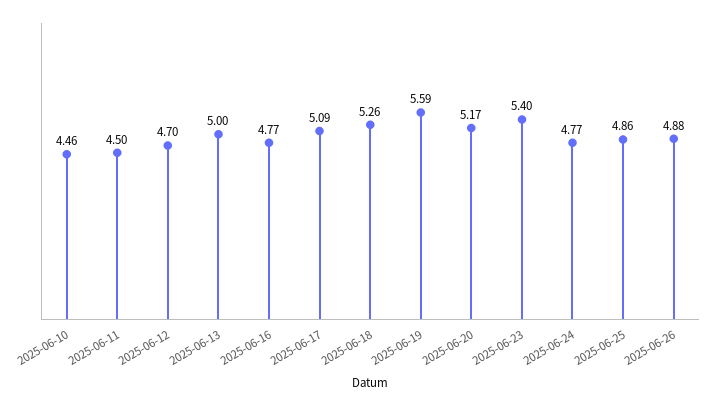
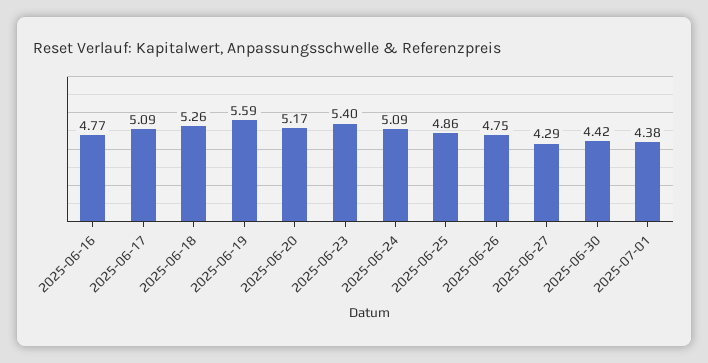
2025-06-10: 4.46 -> none
2025-06-11: 4.5 -> none
2025-06-12: 4.7 -> none
2025-06-13: 5 -> none
2025-06-24: 4.77 -> 5.09
2025-06-26: 4.88 -> 4.75
2025-06-27: none -> 4.29
2025-06-30: none -> 4.42
2025-07-01: none -> 4.38

